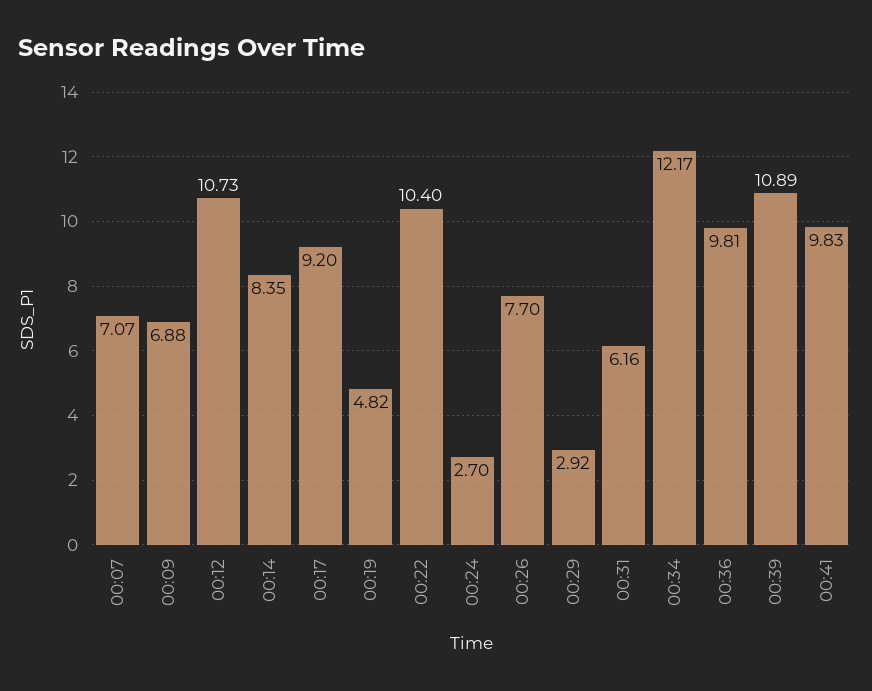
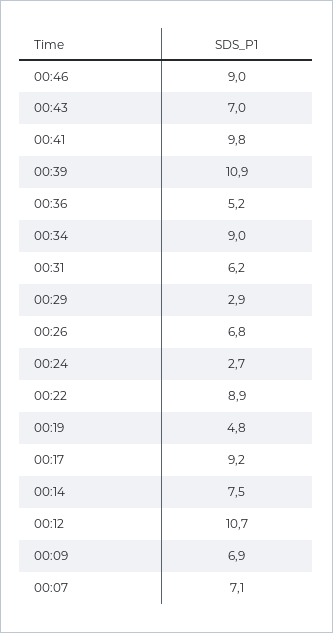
00:14: 8.35 -> 7.5
00:22: 10.4 -> 8.9
00:26: 7.7 -> 6.8
00:34: 12.17 -> 9
00:36: 9.81 -> 5.2
00:46: none -> 9
00:43: none -> 7

